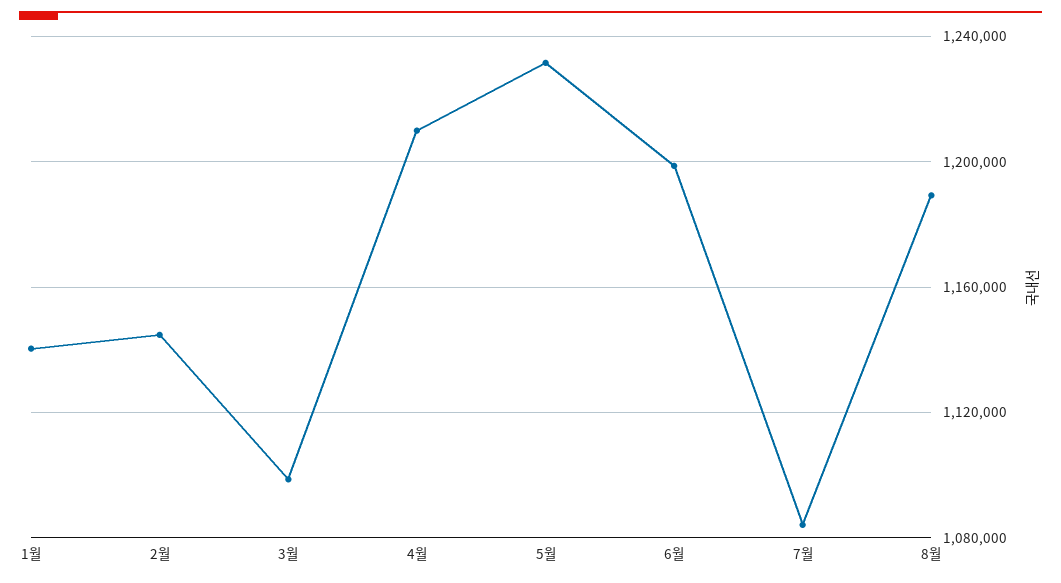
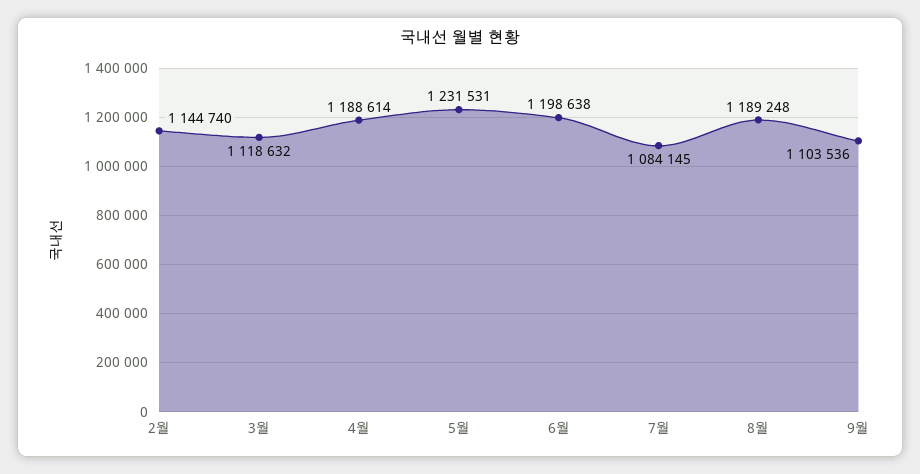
1월: 1140000 -> none
3월: 1100000 -> 1118632
4월: 1210000 -> 1188614
9월: none -> 1103536

